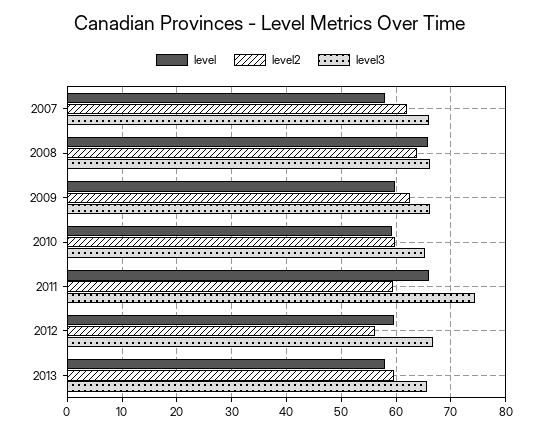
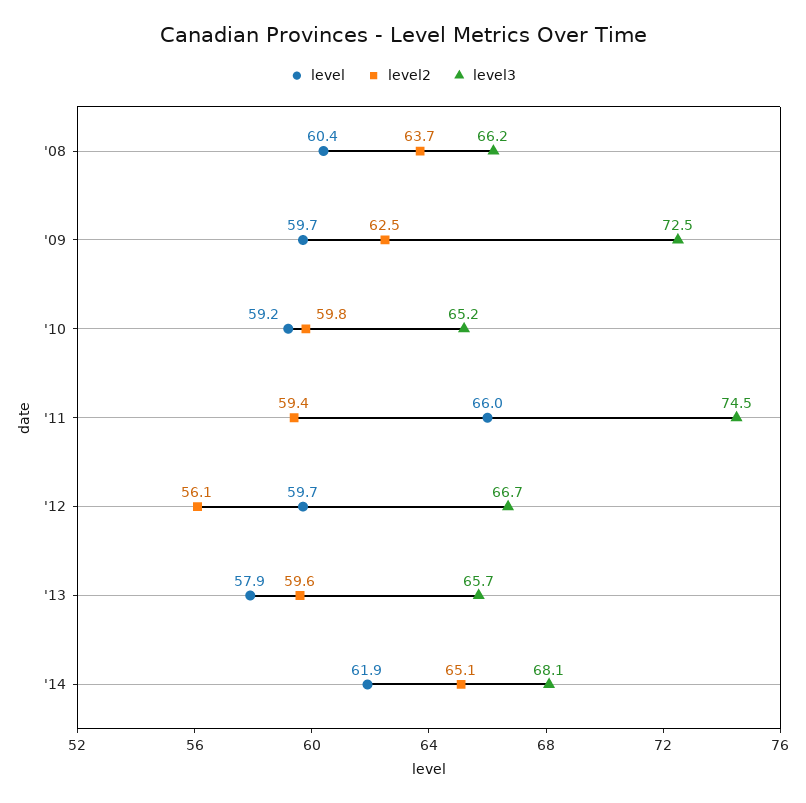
level, 2007: 58 -> none
level2, 2007: 62 -> none
level3, 2007: 66 -> none
level, 2008: 66 -> 60.4
level3, 2009: 66 -> 72.5
level, '14: none -> 61.9
level2, '14: none -> 65.1
level3, '14: none -> 68.1

